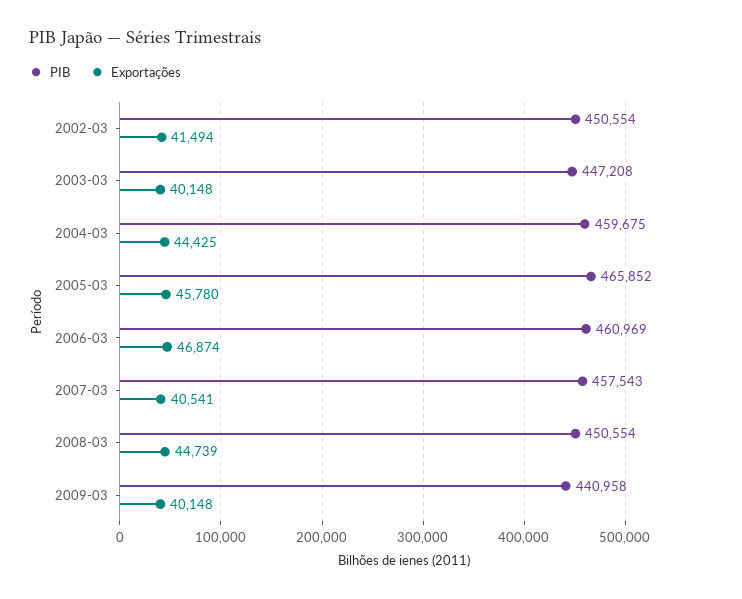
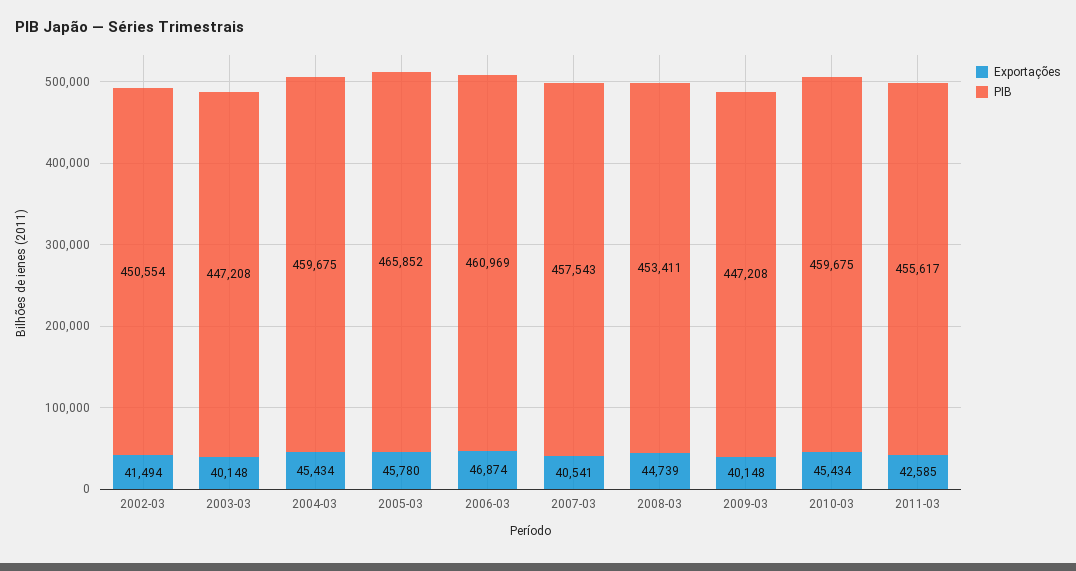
Exportações, 2004-03: 44425 -> 45434
PIB, 2008-03: 450554 -> 453411
PIB, 2009-03: 440958 -> 447208
Exportações, 2010-03: none -> 45434
PIB, 2010-03: none -> 459675
Exportações, 2011-03: none -> 42585
PIB, 2011-03: none -> 455617

